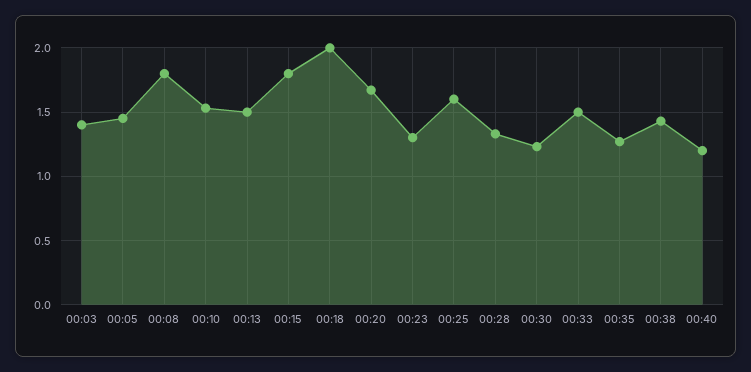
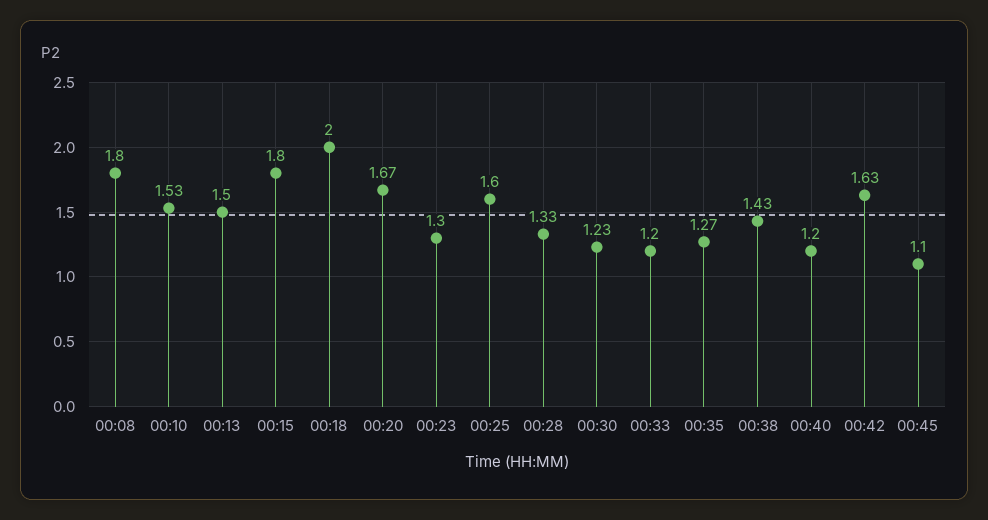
00:03: 1.4 -> none
00:05: 1.45 -> none
00:33: 1.5 -> 1.2
00:42: none -> 1.63
00:45: none -> 1.1

